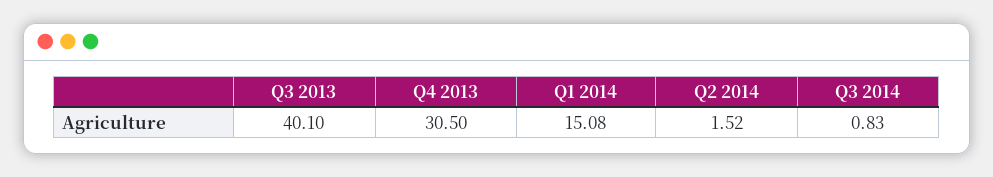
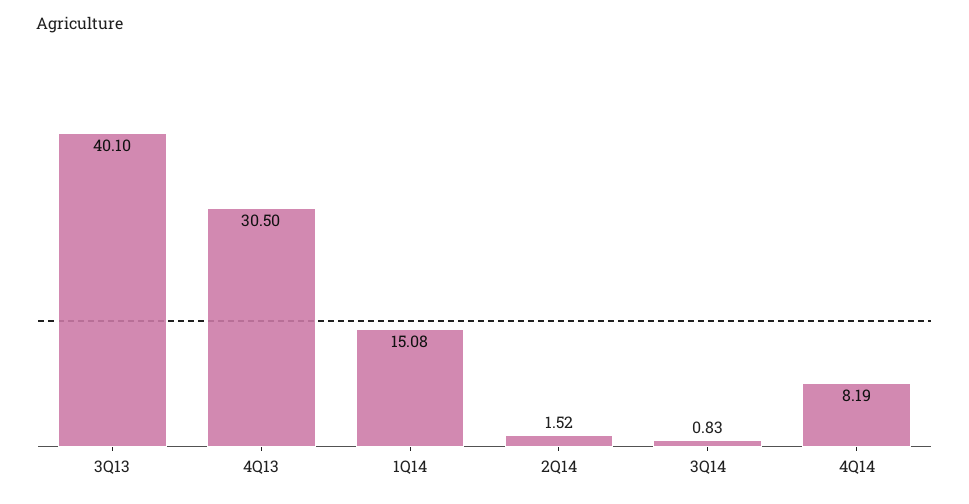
4Q14: none -> 8.19

